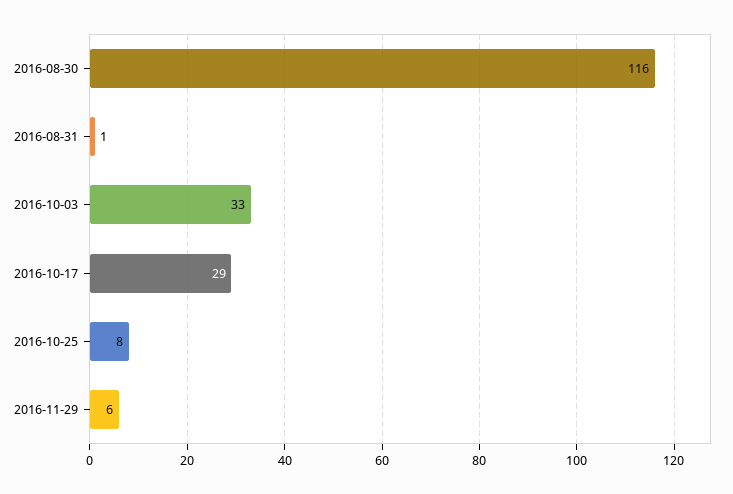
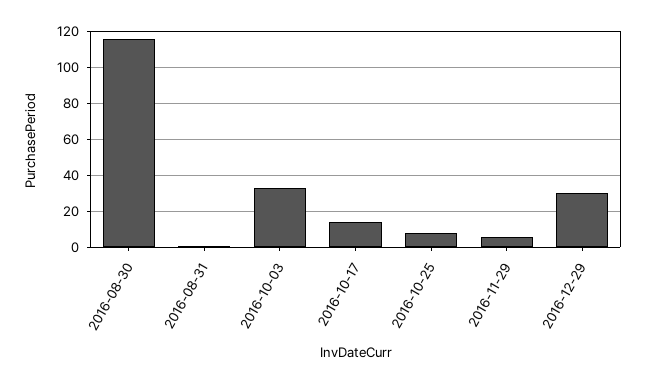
2016-10-17: 29 -> 15
2016-12-29: none -> 30

